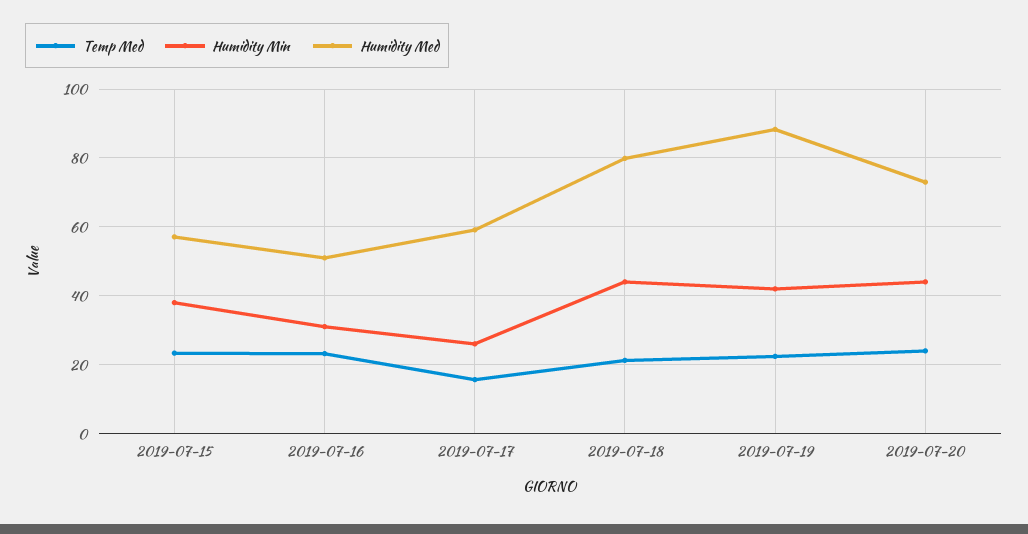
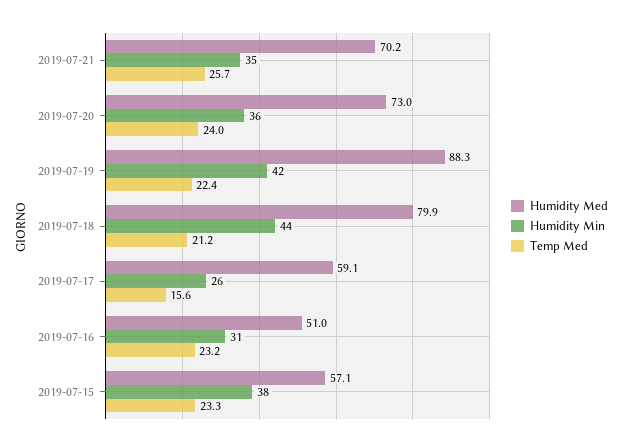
Humidity Min, 2019-07-20: 44 -> 36
Humidity Med, 2019-07-21: none -> 70.2
Humidity Min, 2019-07-21: none -> 35
Temp Med, 2019-07-21: none -> 25.7

